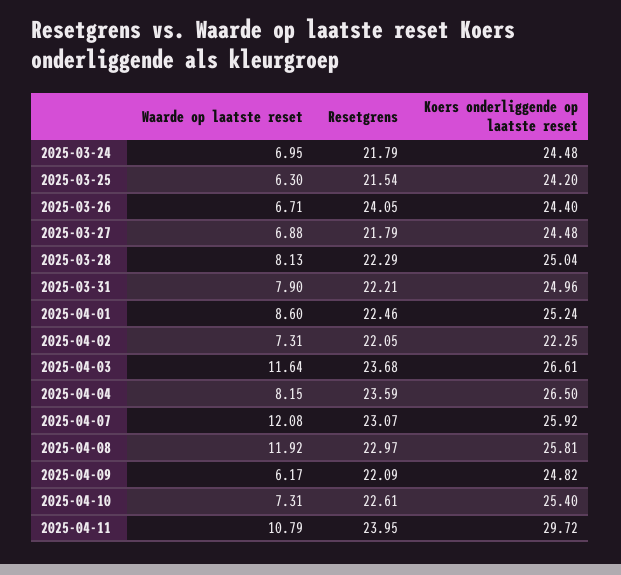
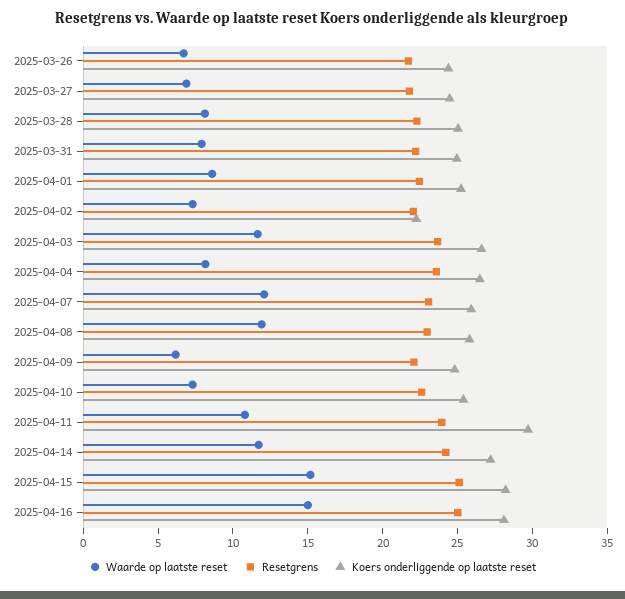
Waarde op laatste reset, 2025-03-24: 6.95 -> none
Resetgrens, 2025-03-24: 21.79 -> none
Koers onderliggende op laatste reset, 2025-03-24: 24.48 -> none
Waarde op laatste reset, 2025-03-25: 6.3 -> none
Resetgrens, 2025-03-25: 21.54 -> none
Koers onderliggende op laatste reset, 2025-03-25: 24.2 -> none
Resetgrens, 2025-03-26: 24.05 -> 22
Waarde op laatste reset, 2025-04-14: none -> 12
Resetgrens, 2025-04-14: none -> 24
Koers onderliggende op laatste reset, 2025-04-14: none -> 27
Waarde op laatste reset, 2025-04-15: none -> 15
Resetgrens, 2025-04-15: none -> 25
Koers onderliggende op laatste reset, 2025-04-15: none -> 28
Waarde op laatste reset, 2025-04-16: none -> 15
Resetgrens, 2025-04-16: none -> 25
Koers onderliggende op laatste reset, 2025-04-16: none -> 28

